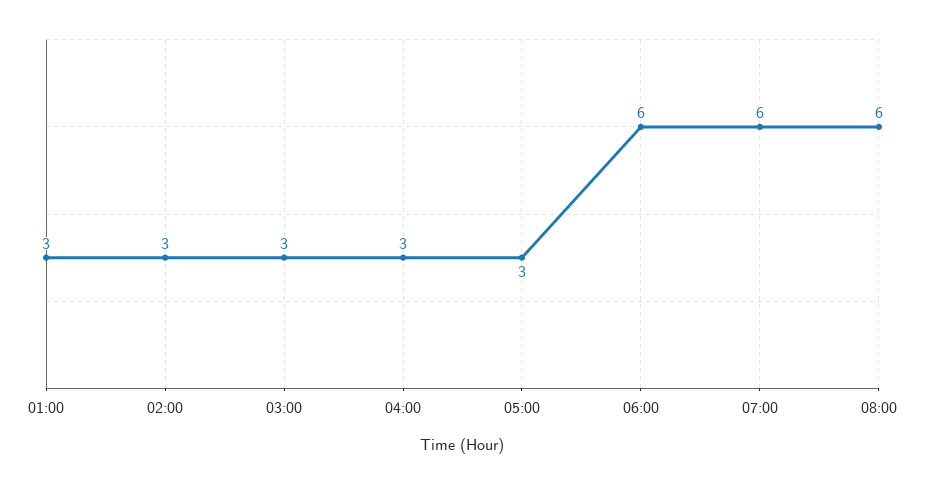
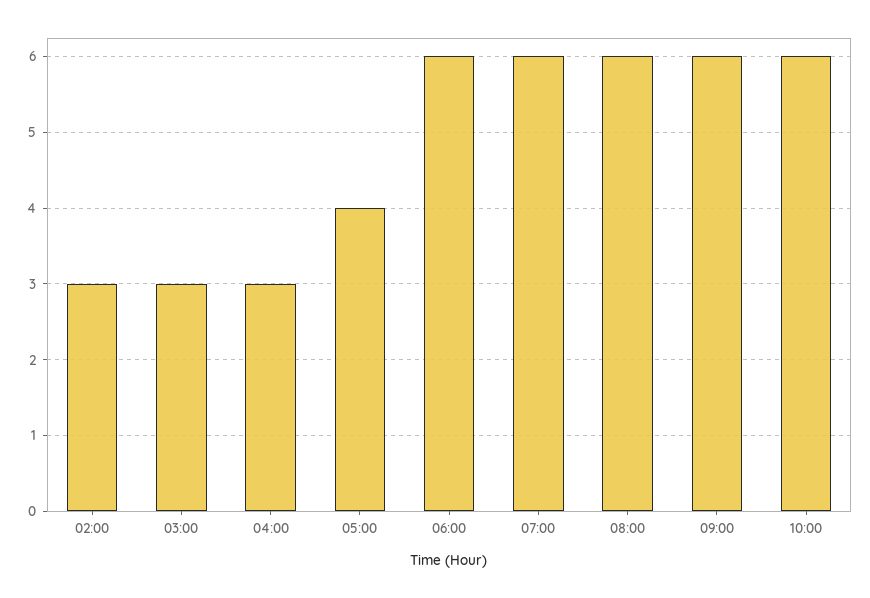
01:00: 3 -> none
05:00: 3 -> 4
09:00: none -> 6
10:00: none -> 6

